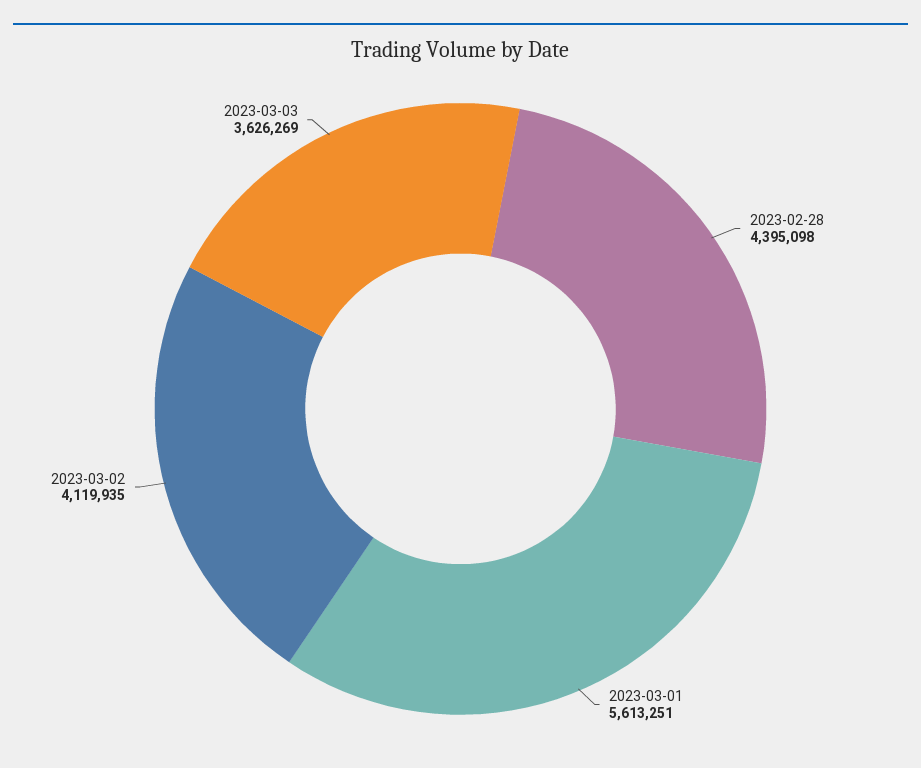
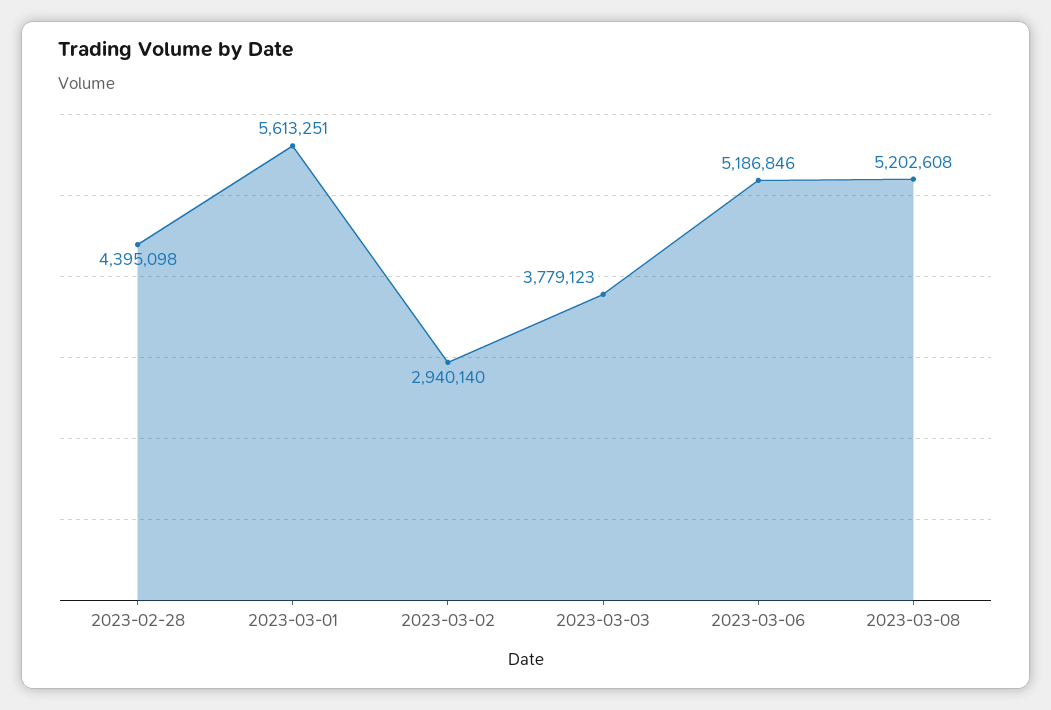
2023-03-02: 4119935 -> 2940140
2023-03-03: 3626269 -> 3779123
2023-03-06: none -> 5186846
2023-03-08: none -> 5202608

